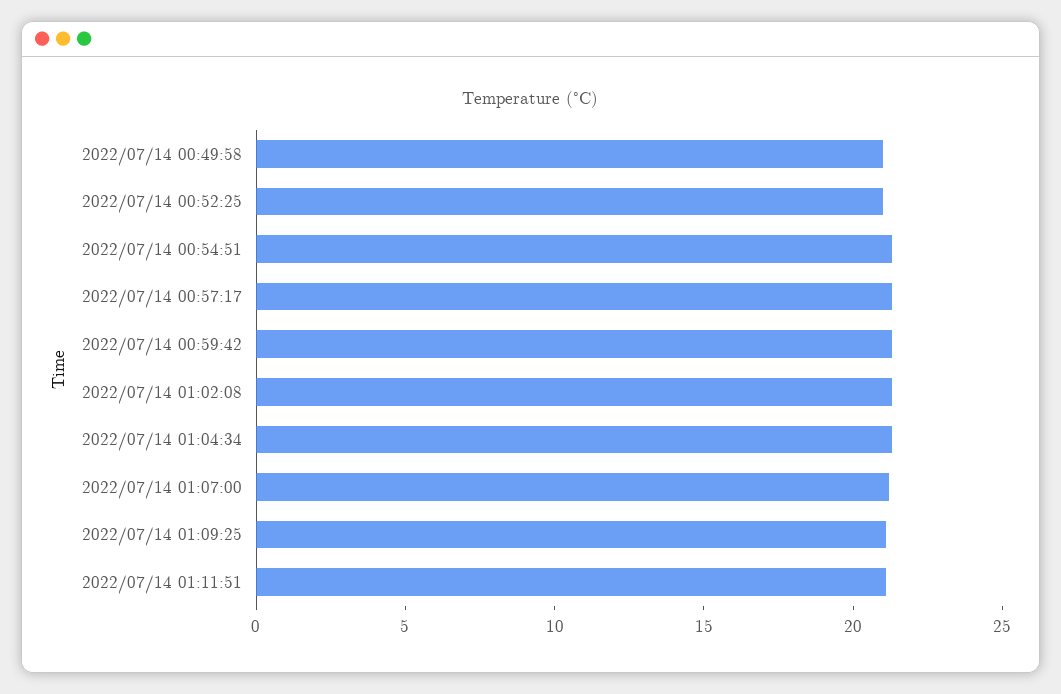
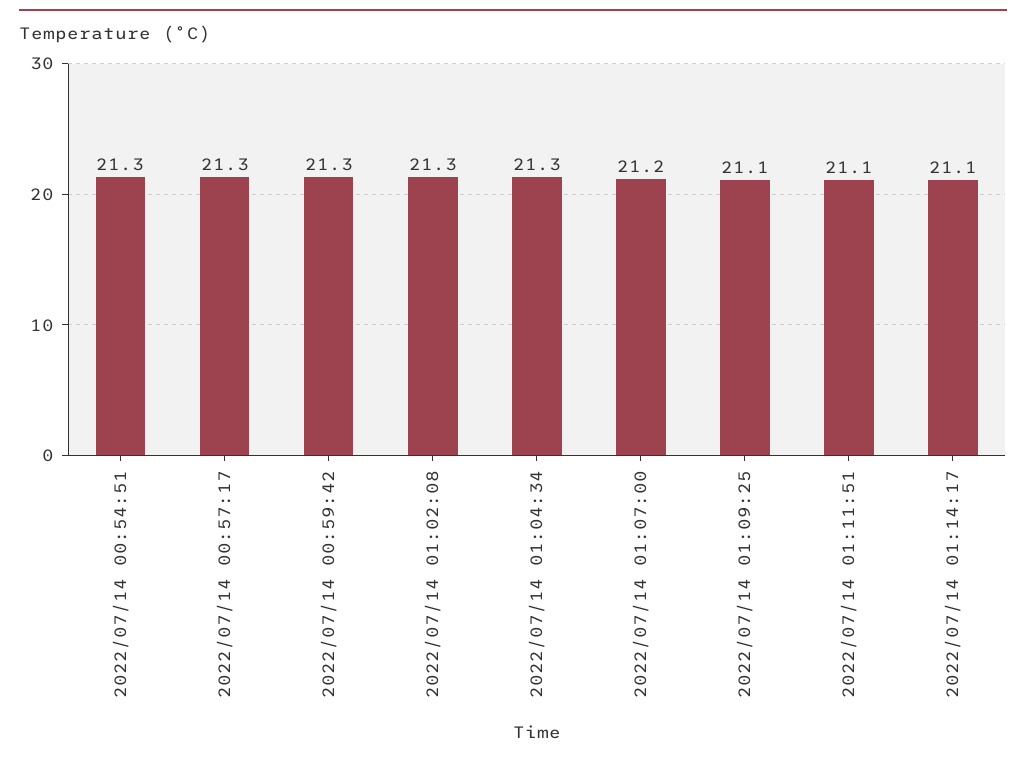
2022/07/14 00:49:58: 21 -> none
2022/07/14 00:52:25: 21 -> none
2022/07/14 01:14:17: none -> 21.1

